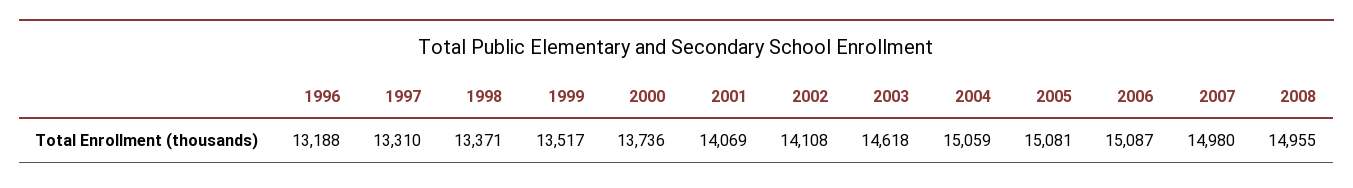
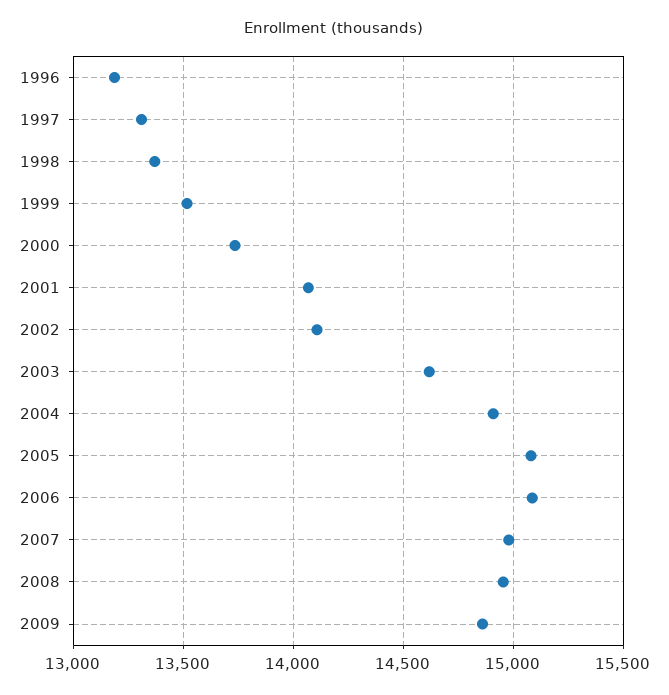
2004: 15059 -> 14900
2009: none -> 14850

